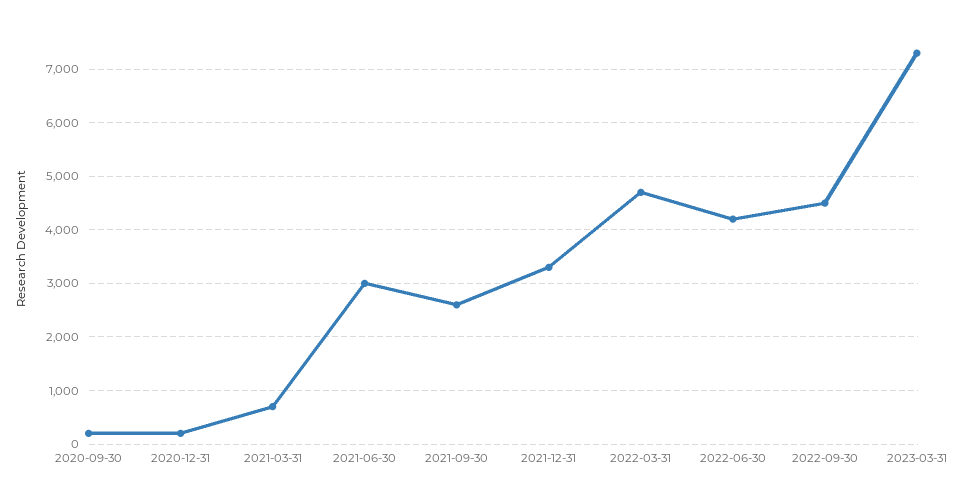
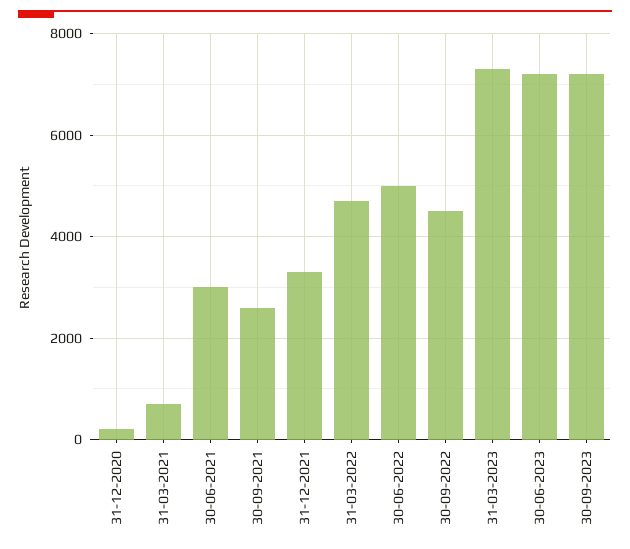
2020-09-30: 200 -> none
2022-06-30: 4200 -> 5000
30-06-2023: none -> 7200
30-09-2023: none -> 7200

